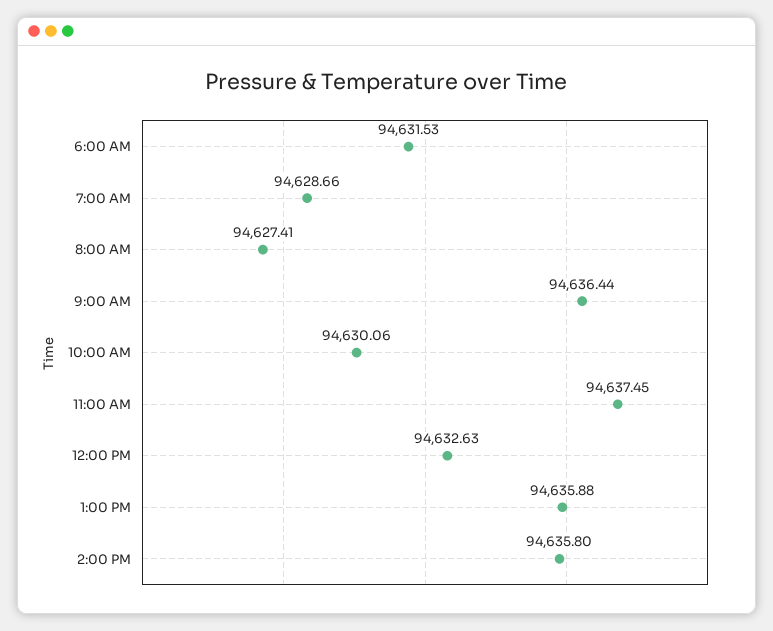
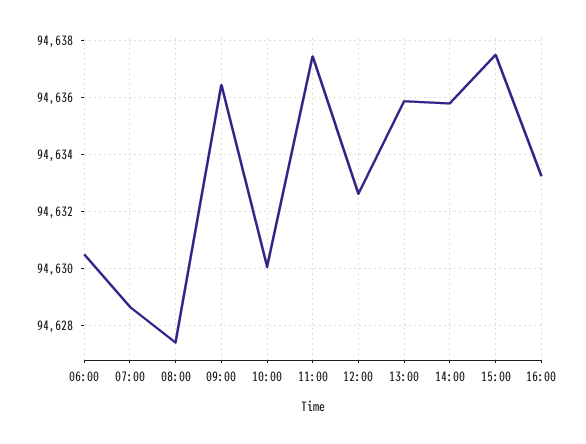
6:00 AM: 94631.53 -> 94630.5
15:00: none -> 94637.5
16:00: none -> 94633.25

